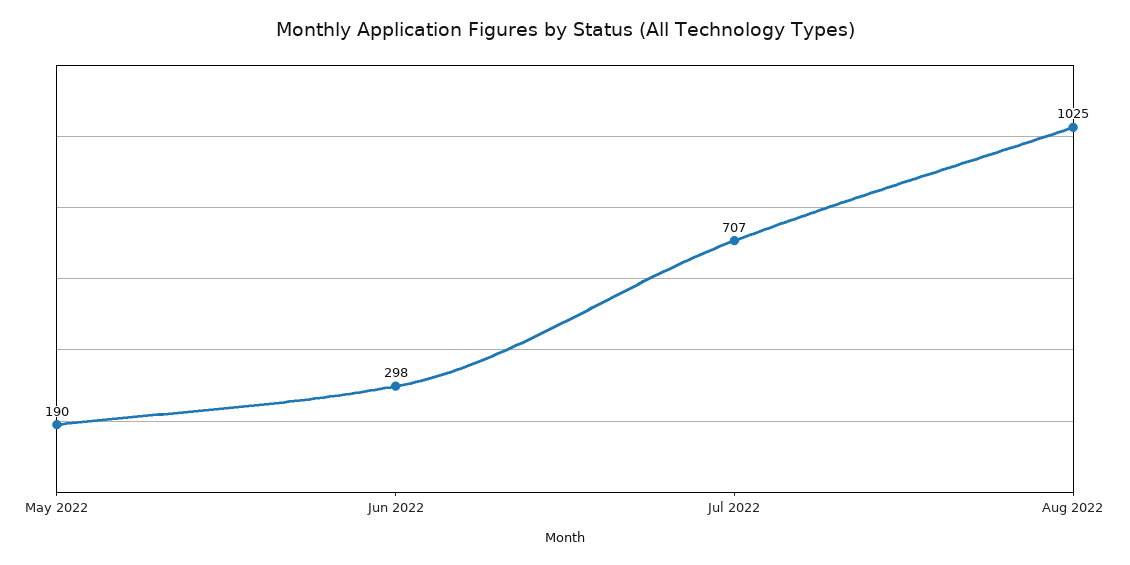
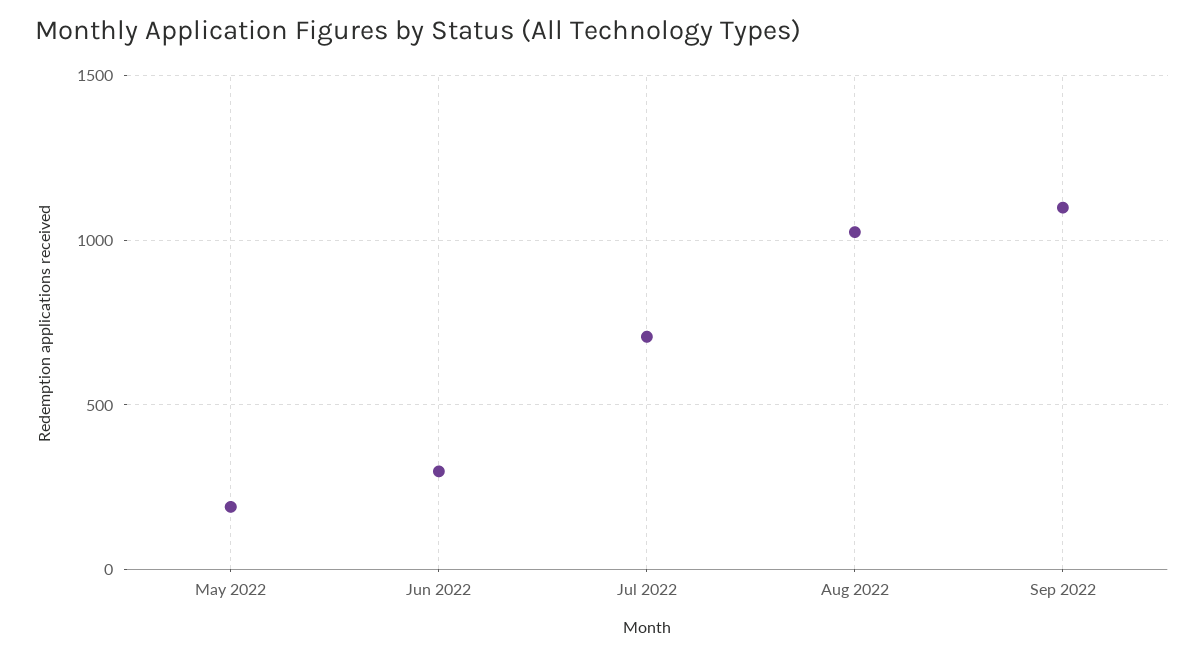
Sep 2022: none -> 1100

